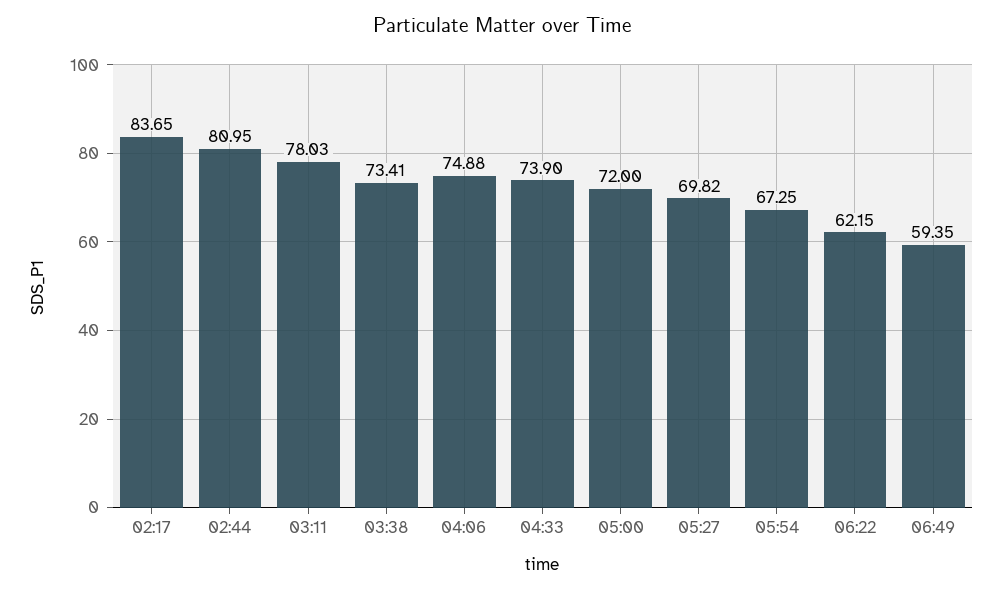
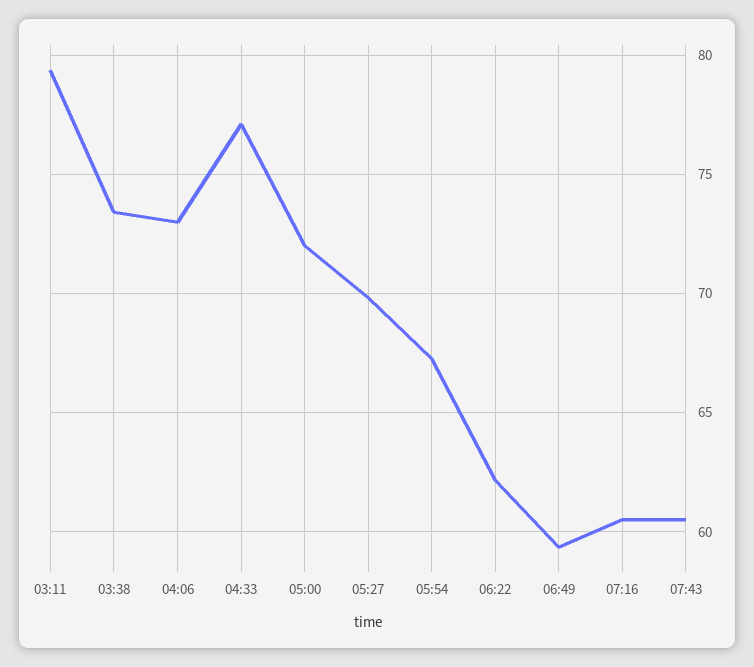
02:17: 83.65 -> none
02:44: 80.95 -> none
03:11: 78.03 -> 79.5
04:06: 74.88 -> 73
04:33: 73.9 -> 77
07:16: none -> 60.5
07:43: none -> 60.5

